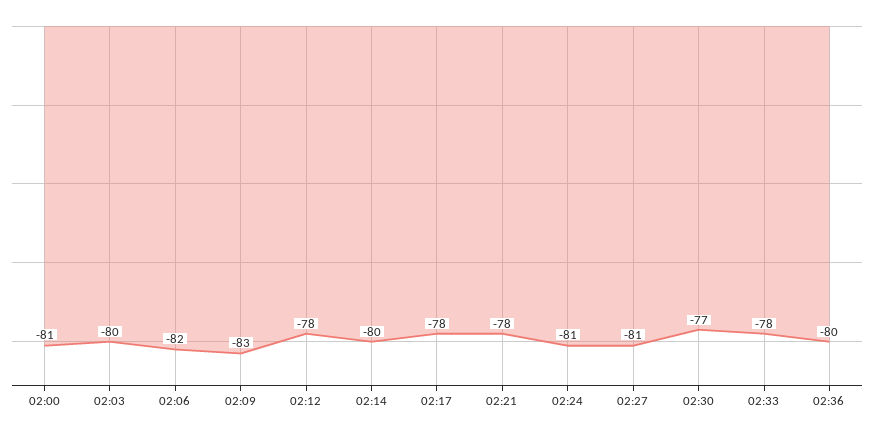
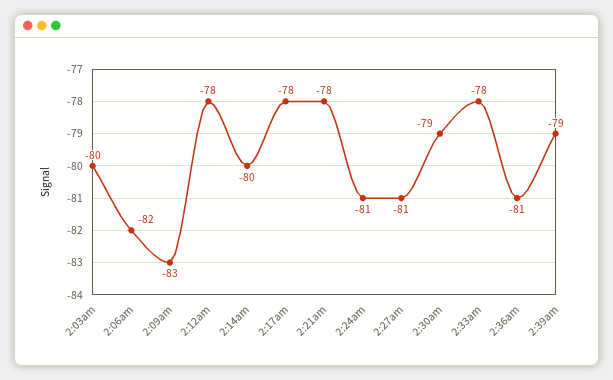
02:00: -81 -> none
02:30: -77 -> -79
02:36: -80 -> -81
2:39am: none -> -79

